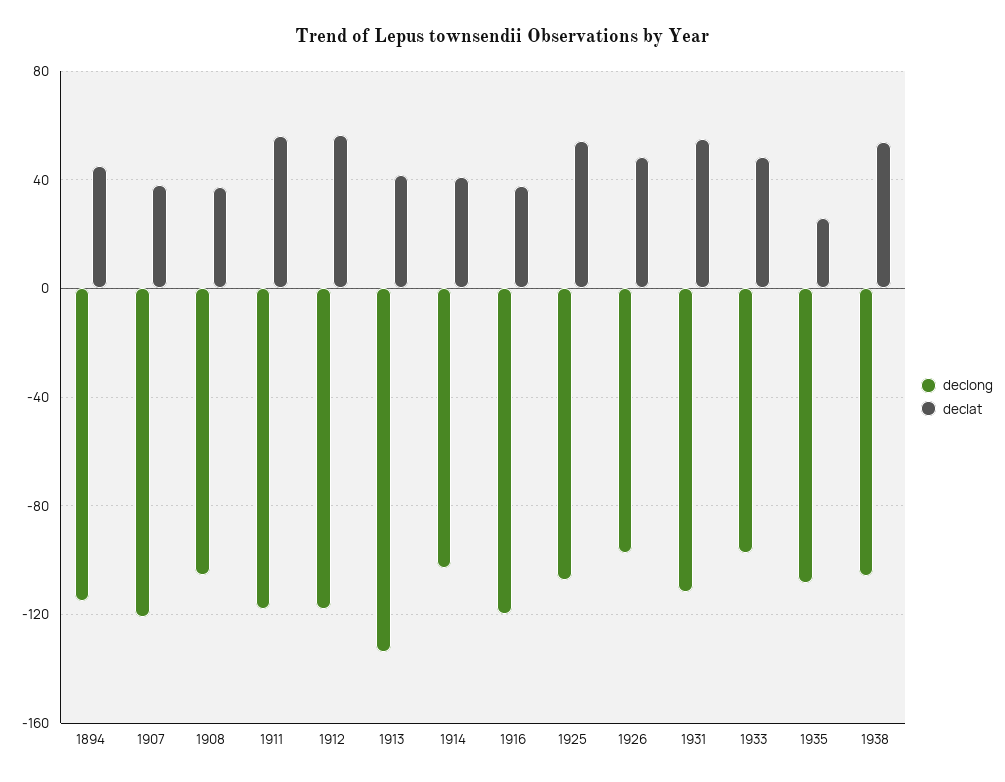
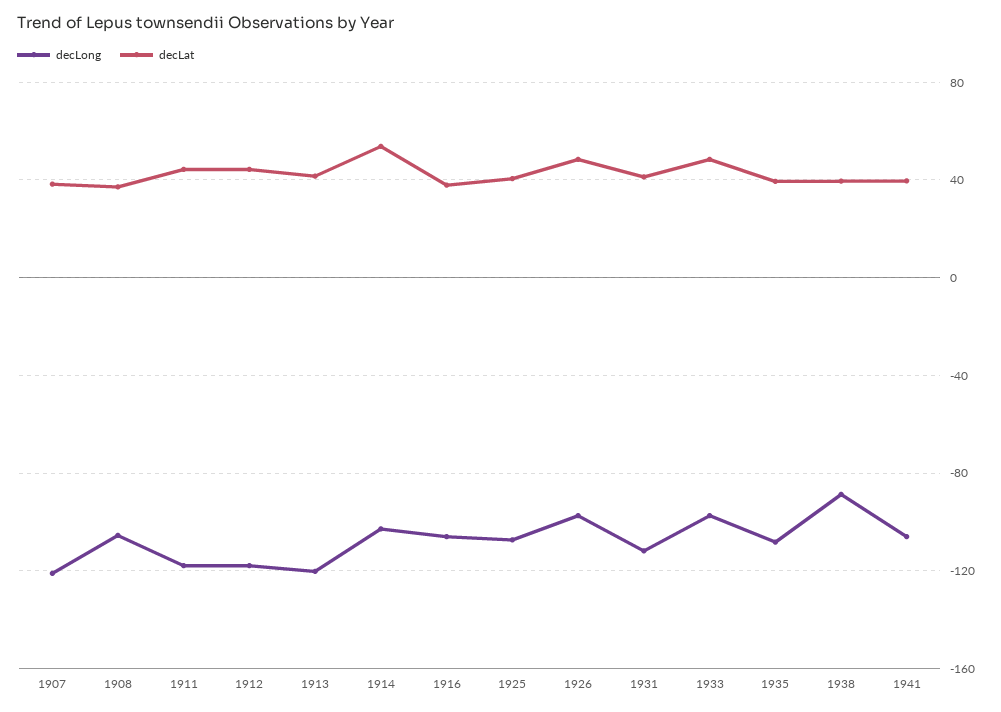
declong, 1894: -115 -> none
declat, 1894: 45 -> none
declat, 1911: 55 -> 45
declat, 1912: 55 -> 45
declong, 1913: -135 -> -120
declat, 1914: 40 -> 55
declong, 1916: -120 -> -105
declat, 1925: 55 -> 40
declat, 1931: 55 -> 40
declat, 1935: 25 -> 40
declong, 1938: -105 -> -90
declat, 1938: 55 -> 40
declong, 1941: none -> -105
declat, 1941: none -> 40

